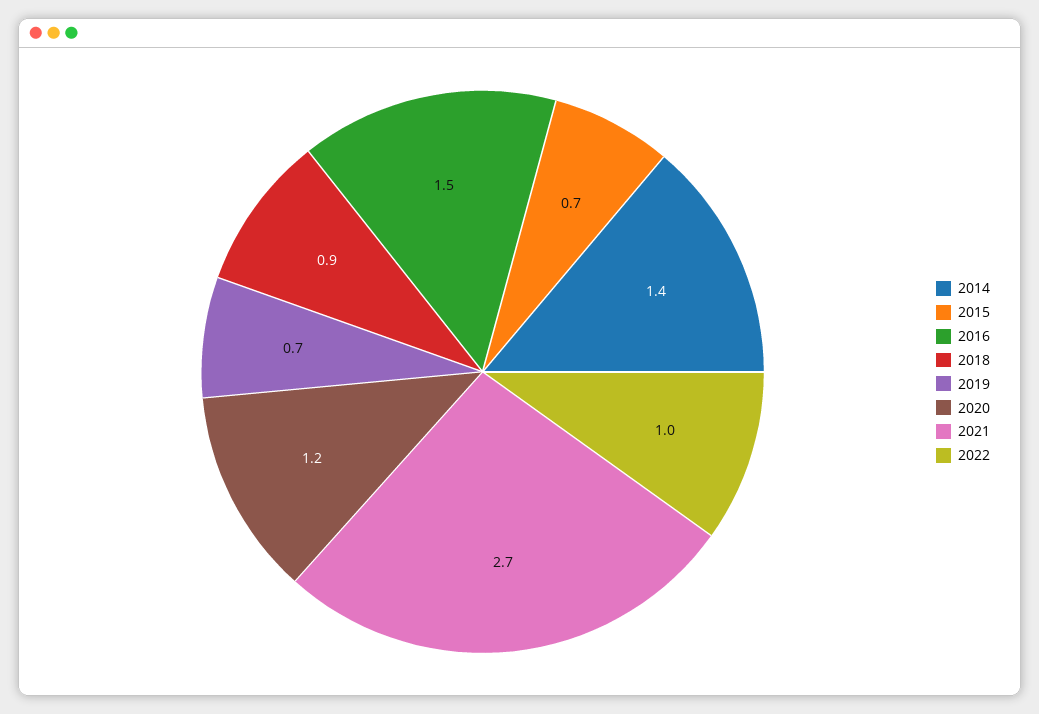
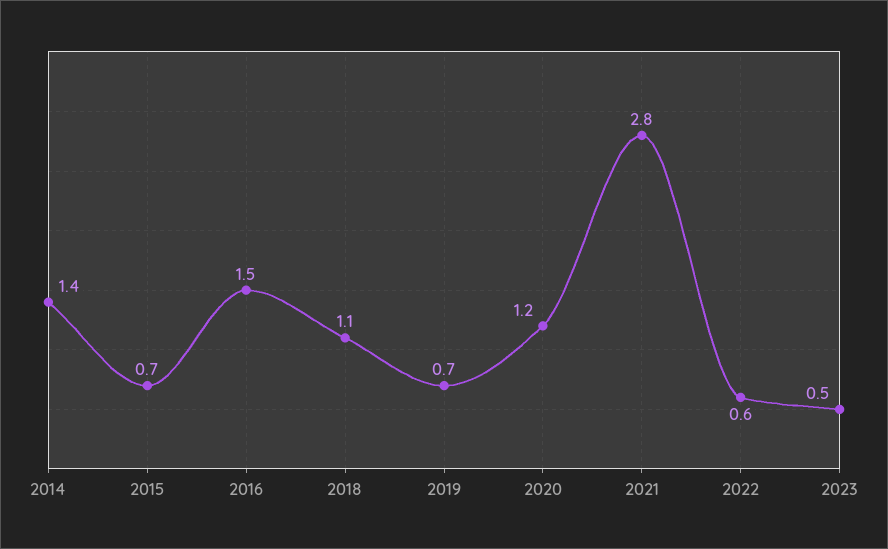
2018: 0.9 -> 1.1
2021: 2.7 -> 2.8
2022: 1 -> 0.6
2023: none -> 0.5

